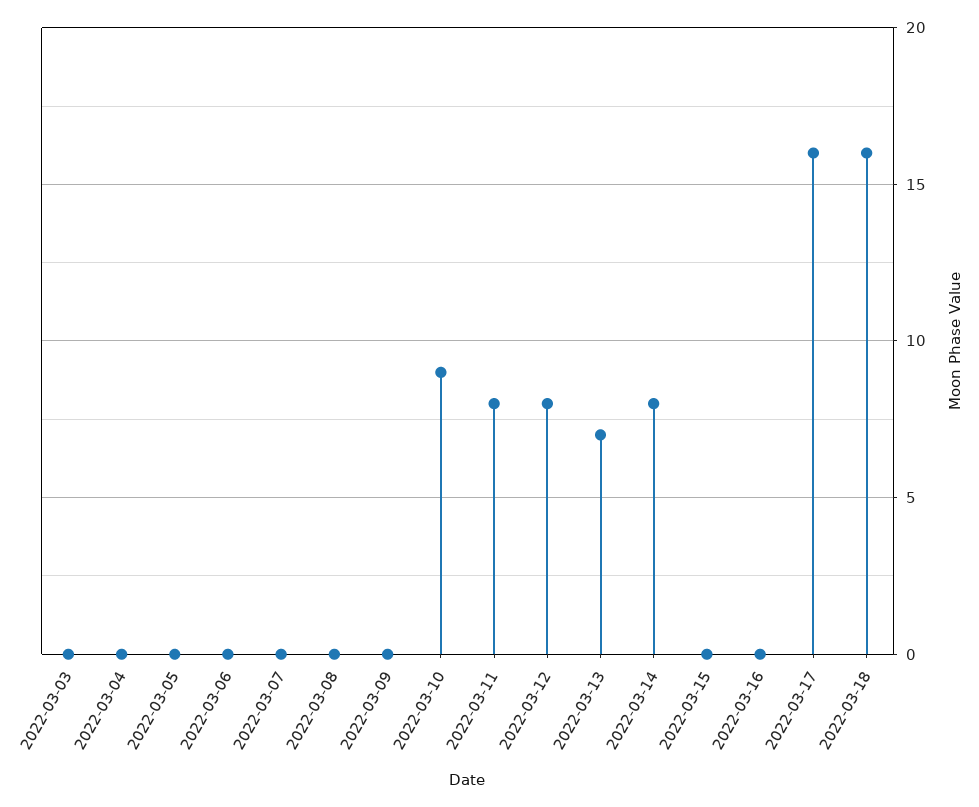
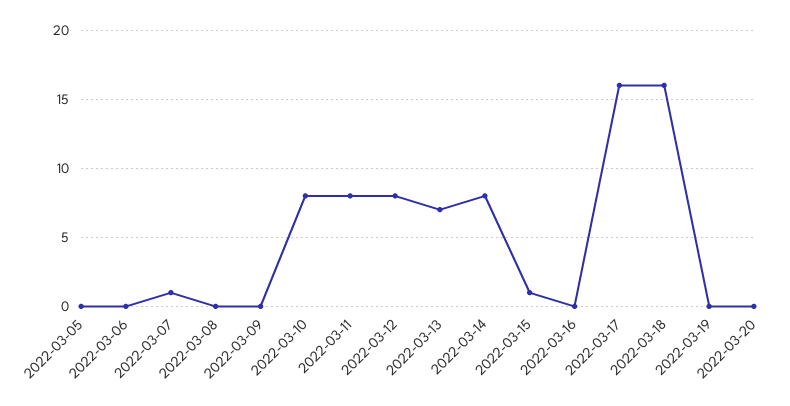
2022-03-03: 0 -> none
2022-03-04: 0 -> none
2022-03-07: 0 -> 1
2022-03-10: 9 -> 8
2022-03-15: 0 -> 1
2022-03-19: none -> 0
2022-03-20: none -> 0

